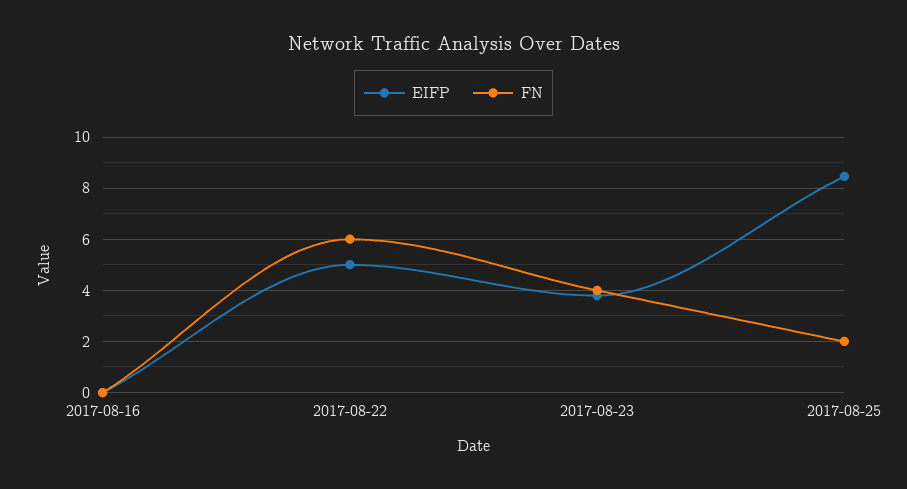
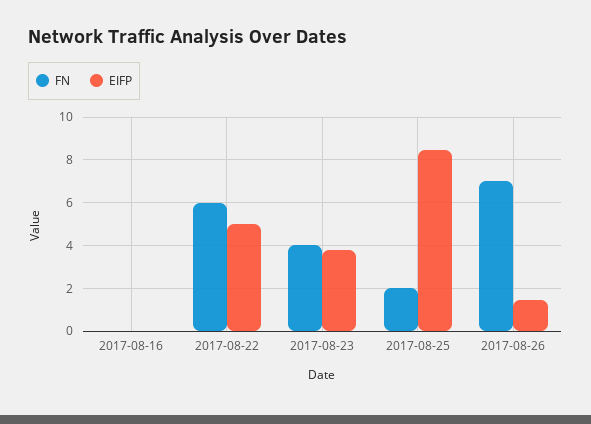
FN, 2017-08-26: none -> 7
EIFP, 2017-08-26: none -> 1.5

